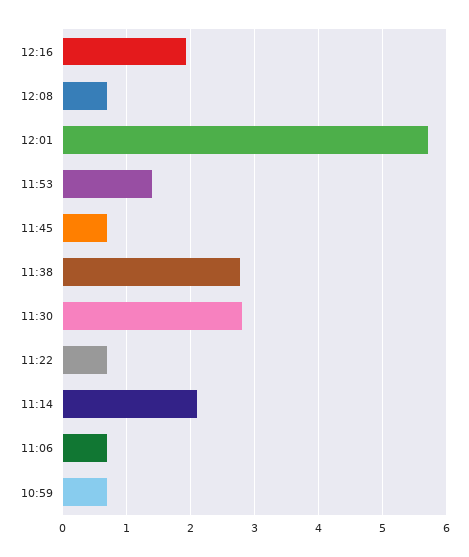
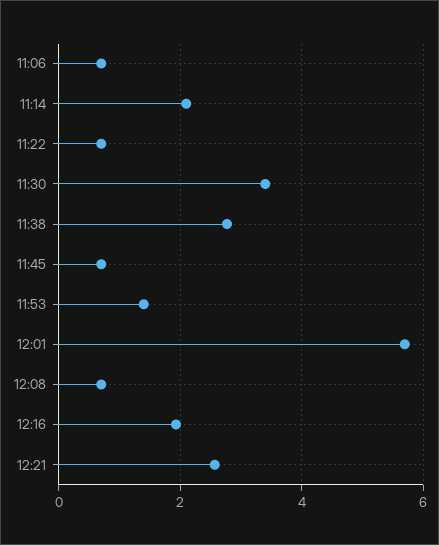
11:30: 2.8 -> 3.4
10:59: 0.7 -> none
12:21: none -> 2.6

